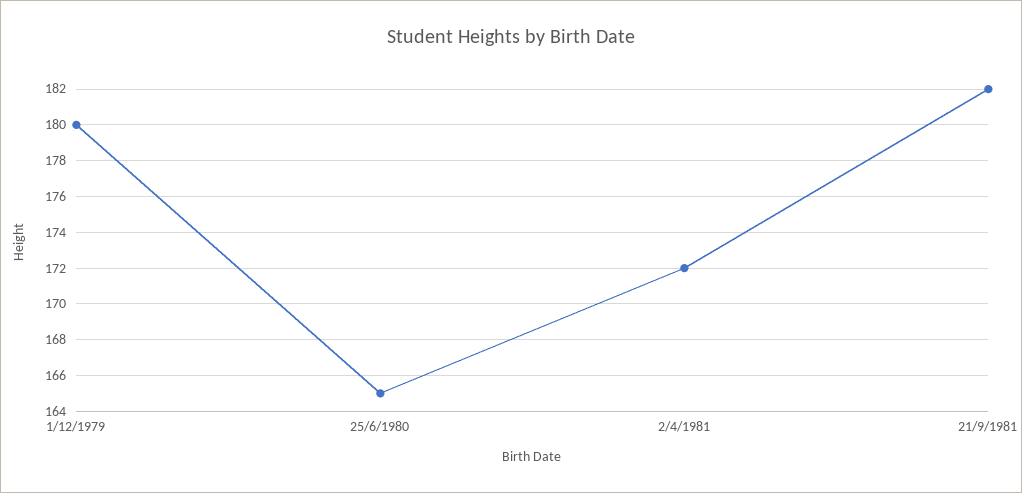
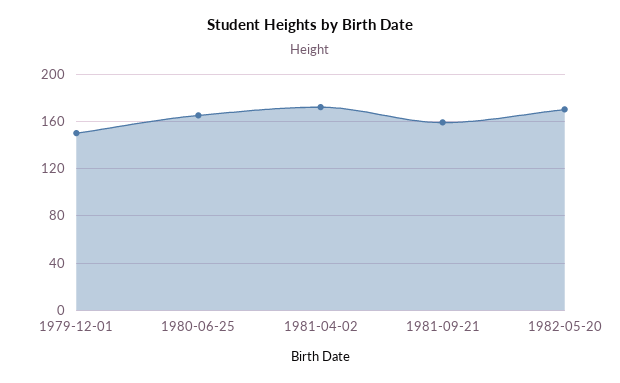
1/12/1979: 180 -> 150
21/9/1981: 182 -> 160
1982-05-20: none -> 170

